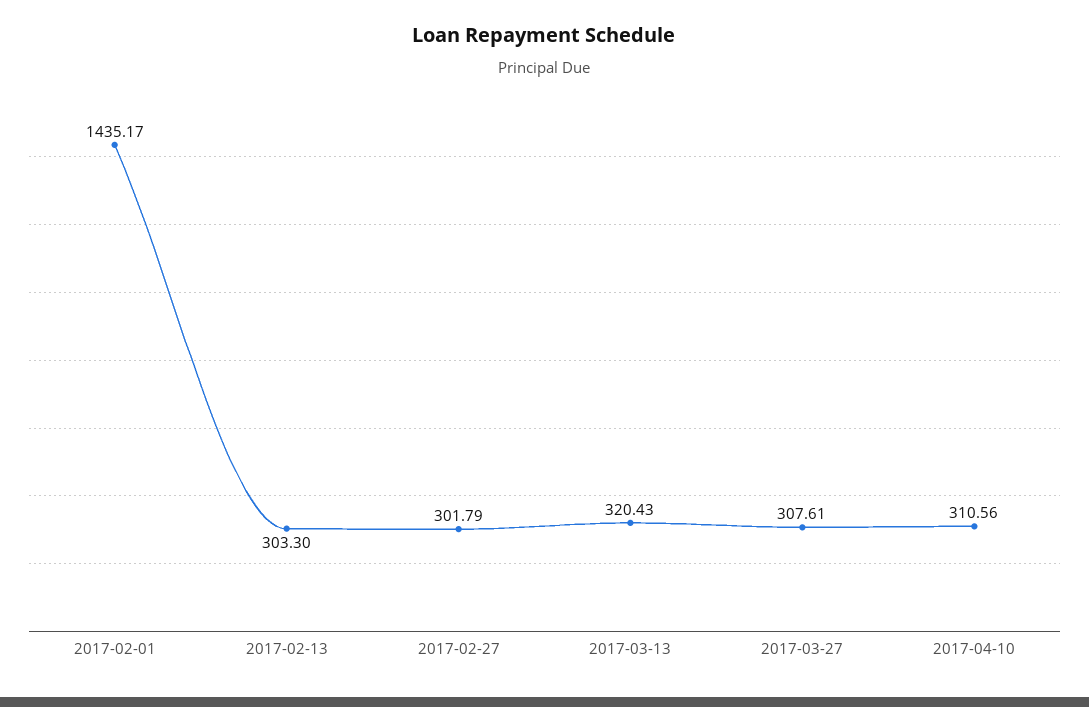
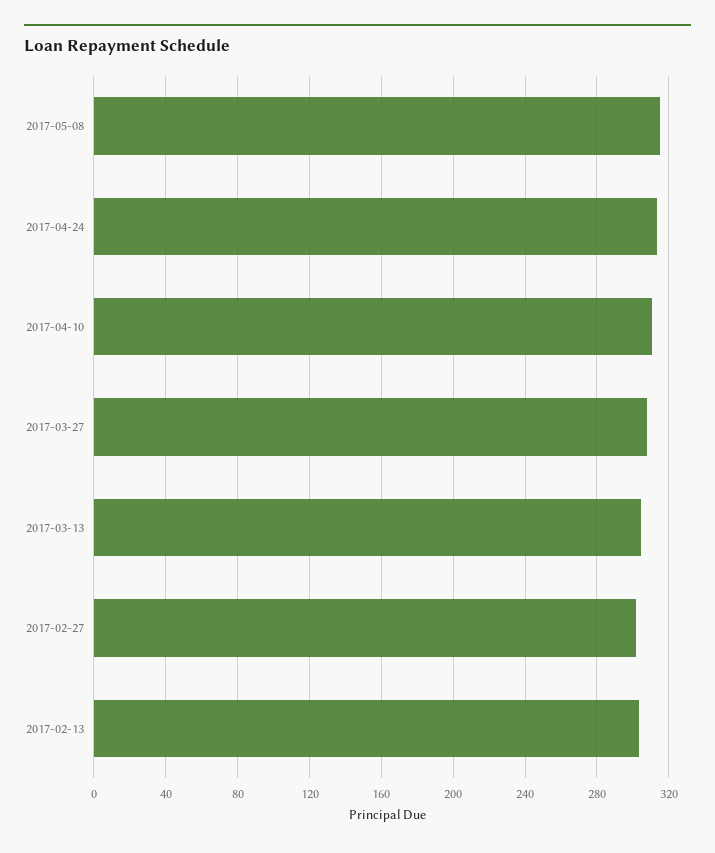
2017-02-01: 1435.17 -> none
2017-03-13: 320.43 -> 305
2017-05-08: none -> 315
2017-04-24: none -> 315

